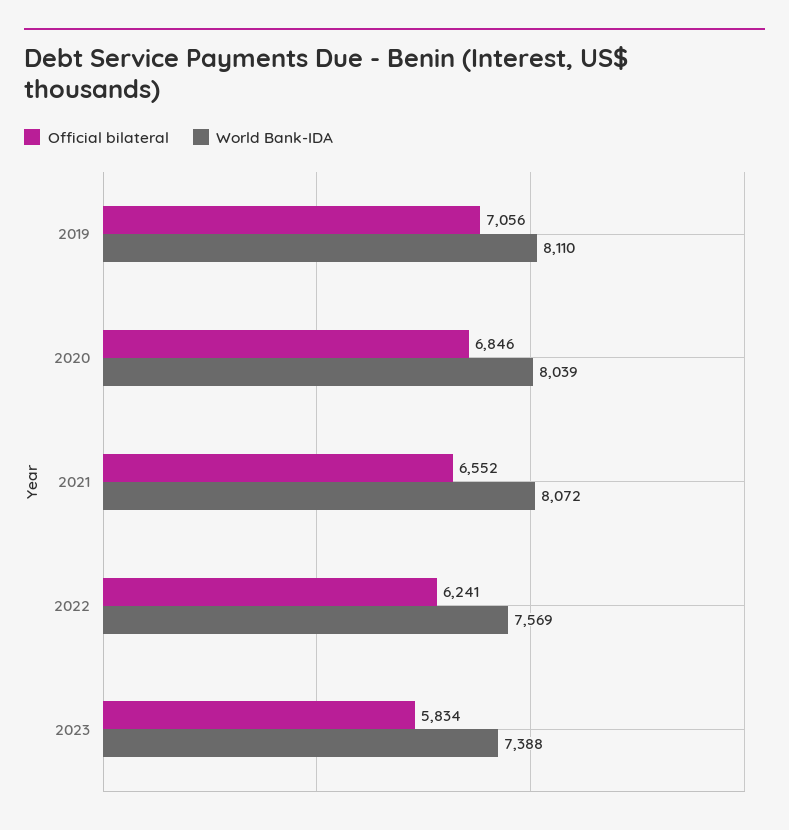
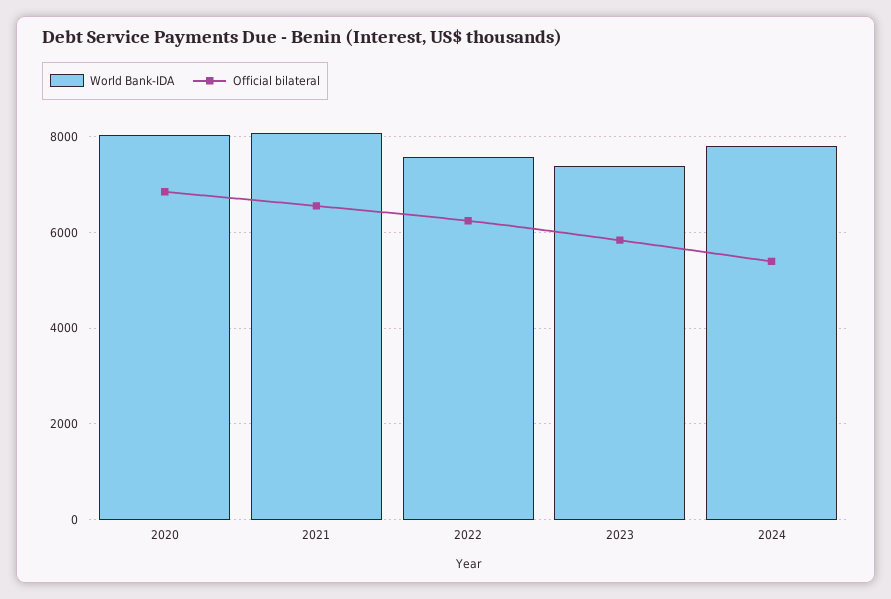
Official bilateral, 2019: 7056 -> none
World Bank-IDA, 2019: 8110 -> none
World Bank-IDA, 2024: none -> 7800
Official bilateral, 2024: none -> 5400

